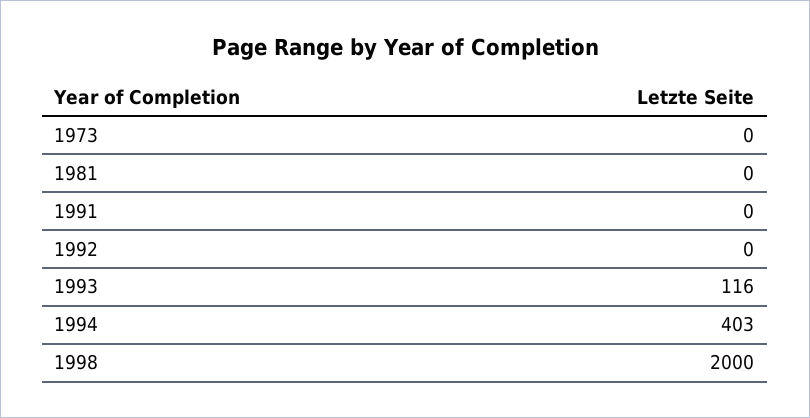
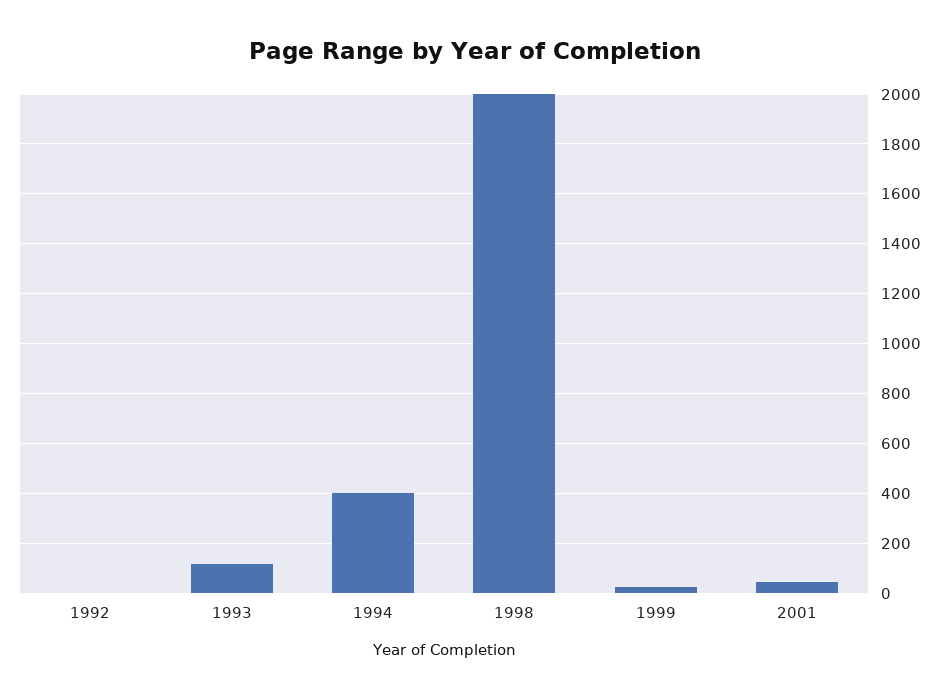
1973: 0 -> none
1981: 0 -> none
1991: 0 -> none
1999: none -> 25
2001: none -> 50

